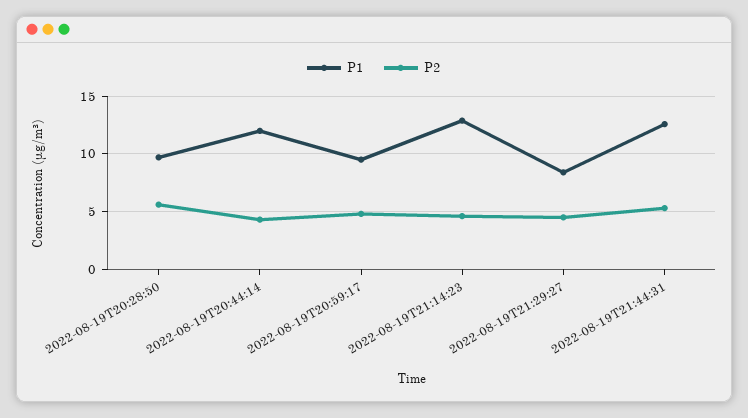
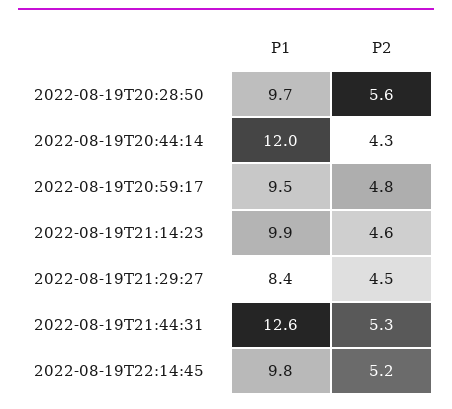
P1, 2022-08-19T21:14:23: 13 -> 9.9
P1, 2022-08-19T22:14:45: none -> 9.8
P2, 2022-08-19T22:14:45: none -> 5.2

